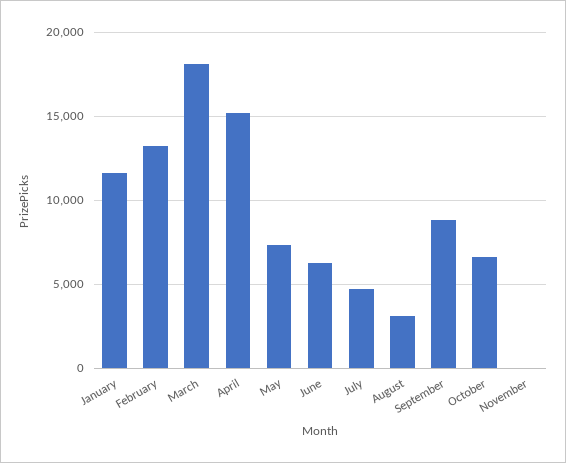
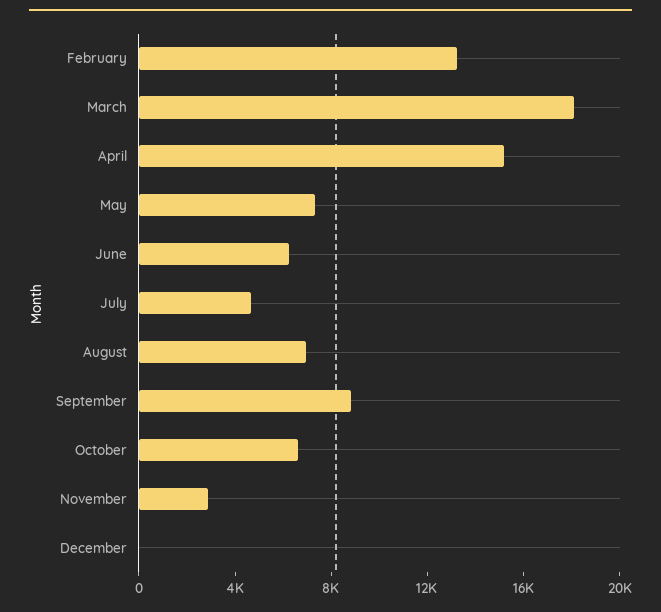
January: 11500 -> none
August: 3000 -> 7000
November: 0 -> 3000
December: none -> 0

